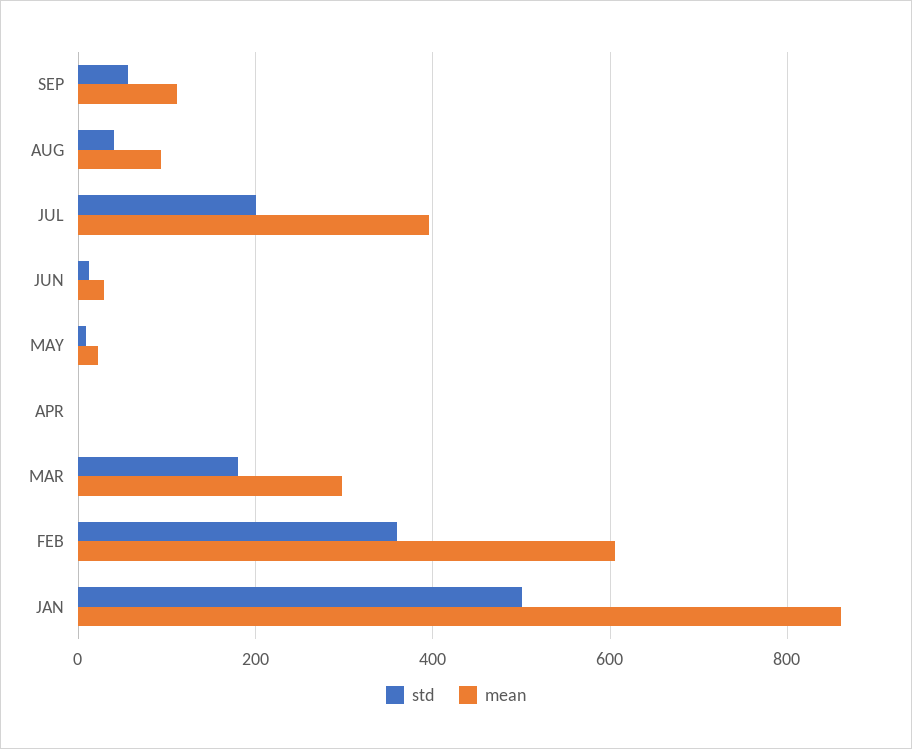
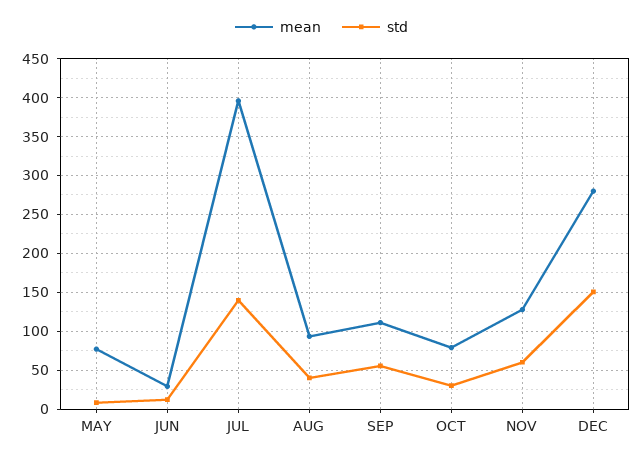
std, JUL: 200 -> 140
mean, MAY: 20 -> 80
std, APR: 0 -> none
mean, APR: 0 -> none
std, MAR: 180 -> none
mean, MAR: 300 -> none
std, FEB: 360 -> none
mean, FEB: 600 -> none
std, JAN: 500 -> none
mean, JAN: 860 -> none
mean, OCT: none -> 80
std, OCT: none -> 30
mean, NOV: none -> 130
std, NOV: none -> 60
mean, DEC: none -> 280
std, DEC: none -> 150

